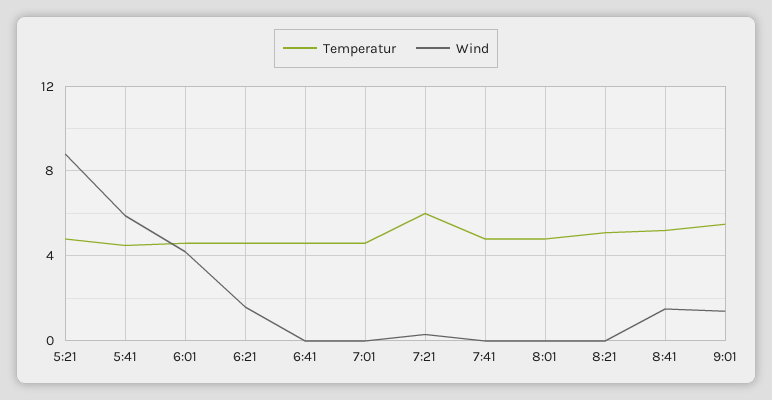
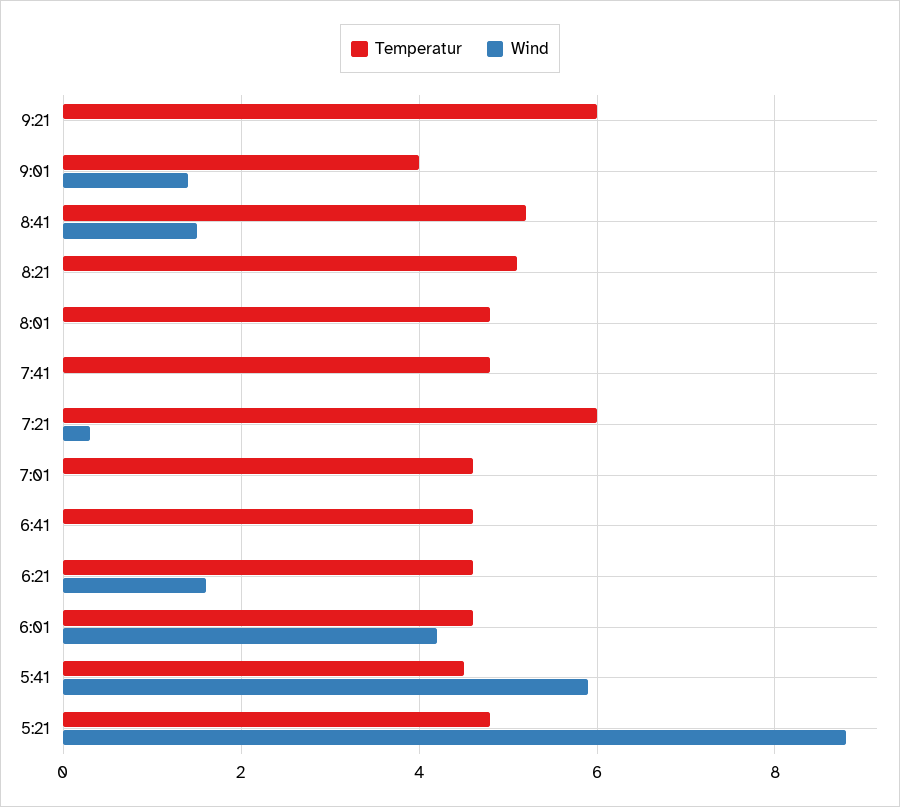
Temperatur, 9:01: 5.5 -> 4
Temperatur, 9:21: none -> 6
Wind, 9:21: none -> 0

